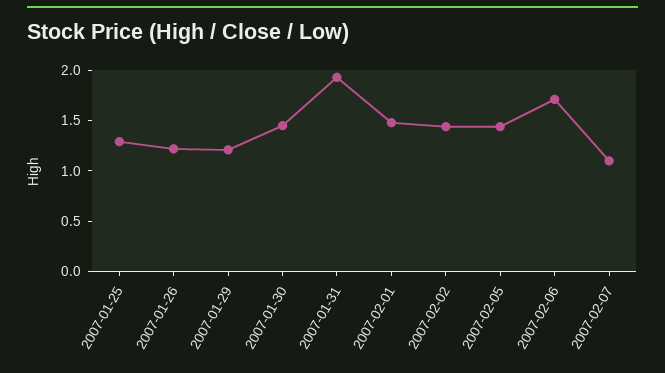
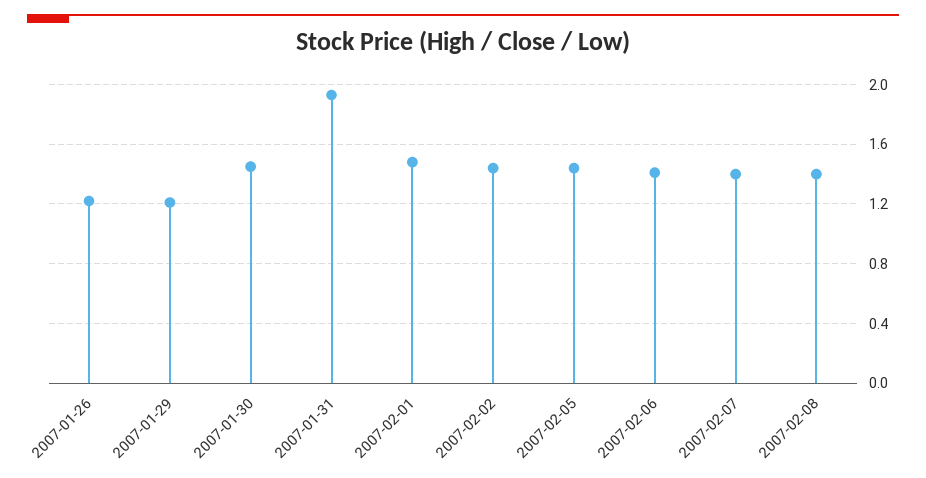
2007-01-25: 1.3 -> none
2007-02-06: 1.7 -> 1.4
2007-02-07: 1.1 -> 1.4
2007-02-08: none -> 1.4

